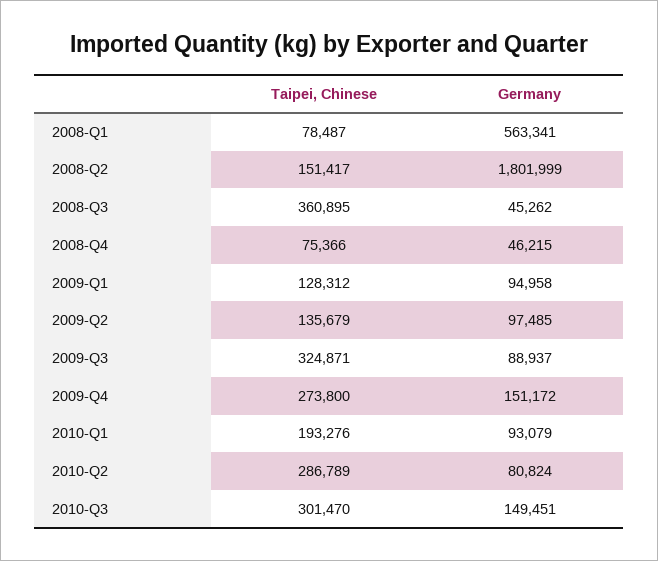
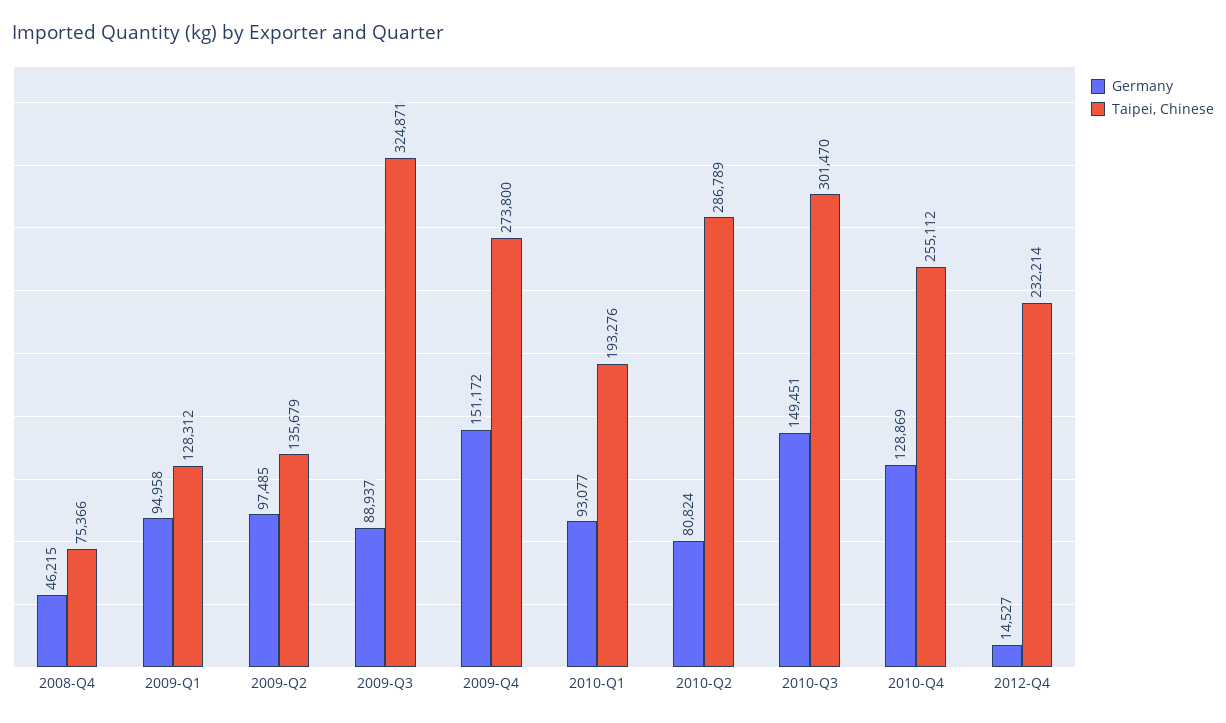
Taipei, Chinese, 2008-Q1: 78487 -> none
Germany, 2008-Q1: 563341 -> none
Taipei, Chinese, 2008-Q2: 151417 -> none
Germany, 2008-Q2: 1801999 -> none
Taipei, Chinese, 2008-Q3: 360895 -> none
Germany, 2008-Q3: 45262 -> none
Germany, 2010-Q1: 93079 -> 93077
Germany, 2010-Q4: none -> 128869
Taipei, Chinese, 2010-Q4: none -> 255112
Germany, 2012-Q4: none -> 14527
Taipei, Chinese, 2012-Q4: none -> 232214

